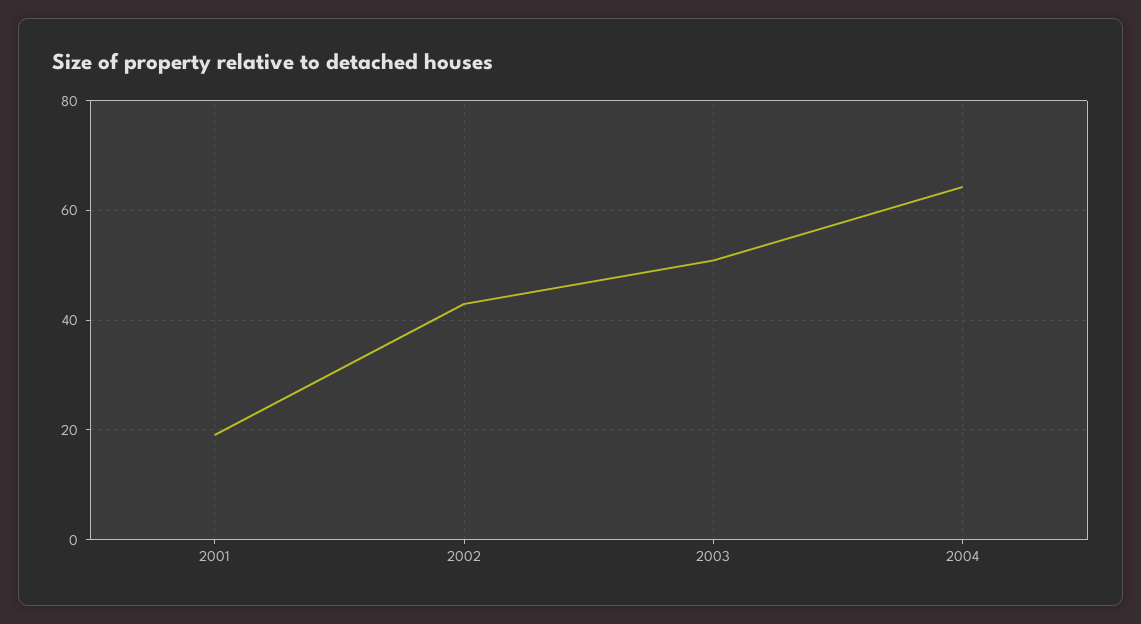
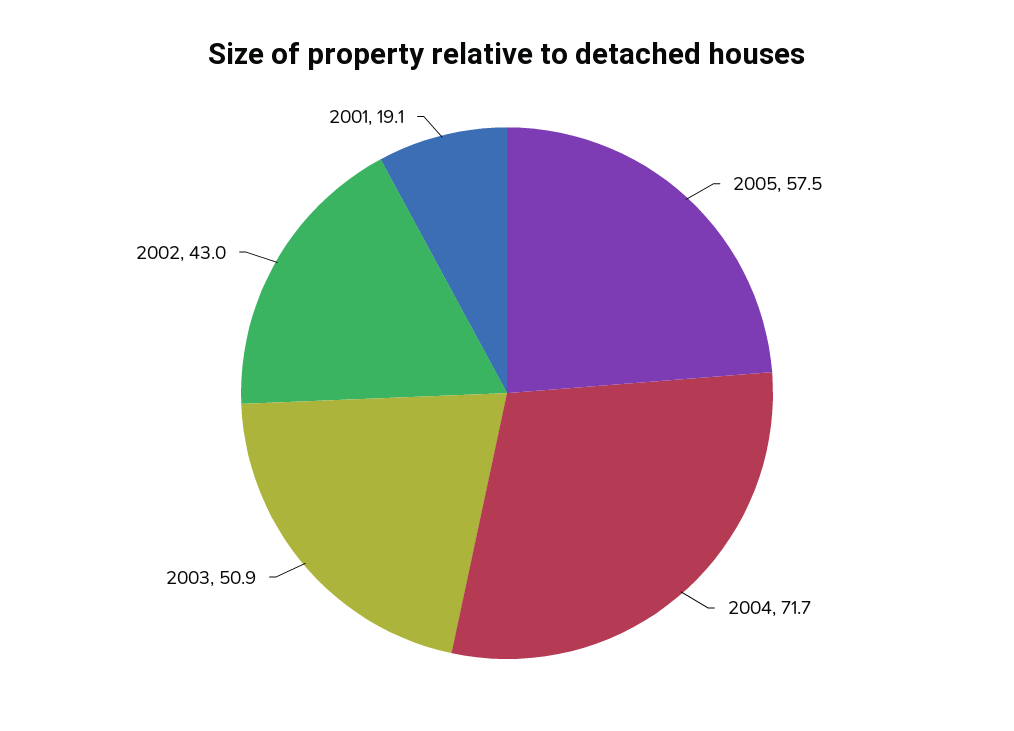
2004: 64 -> 71.7
2005: none -> 57.5

